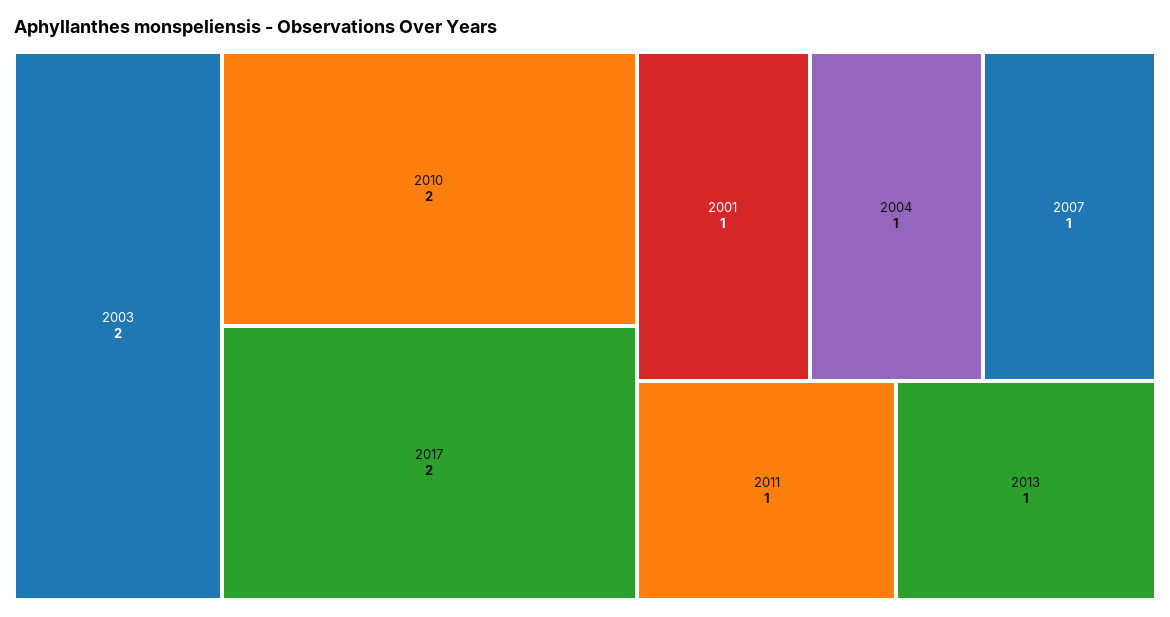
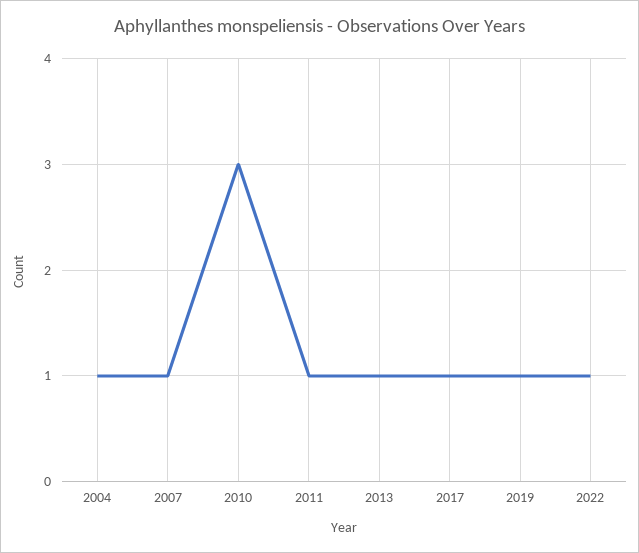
2003: 2 -> none
2010: 2 -> 3
2017: 2 -> 1
2001: 1 -> none
2019: none -> 1
2022: none -> 1

